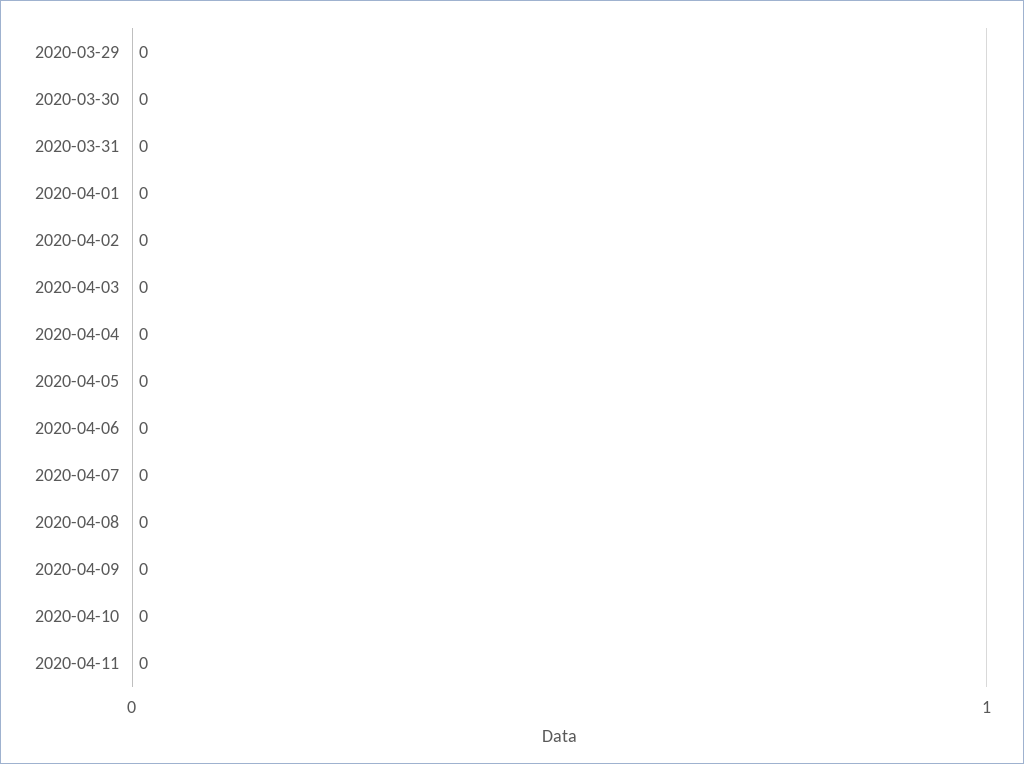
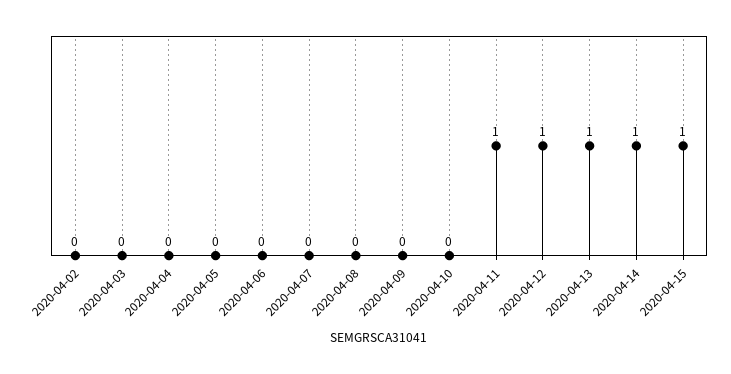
2020-03-29: 0 -> none
2020-03-30: 0 -> none
2020-03-31: 0 -> none
2020-04-01: 0 -> none
2020-04-11: 0 -> 1
2020-04-12: none -> 1
2020-04-13: none -> 1
2020-04-14: none -> 1
2020-04-15: none -> 1

